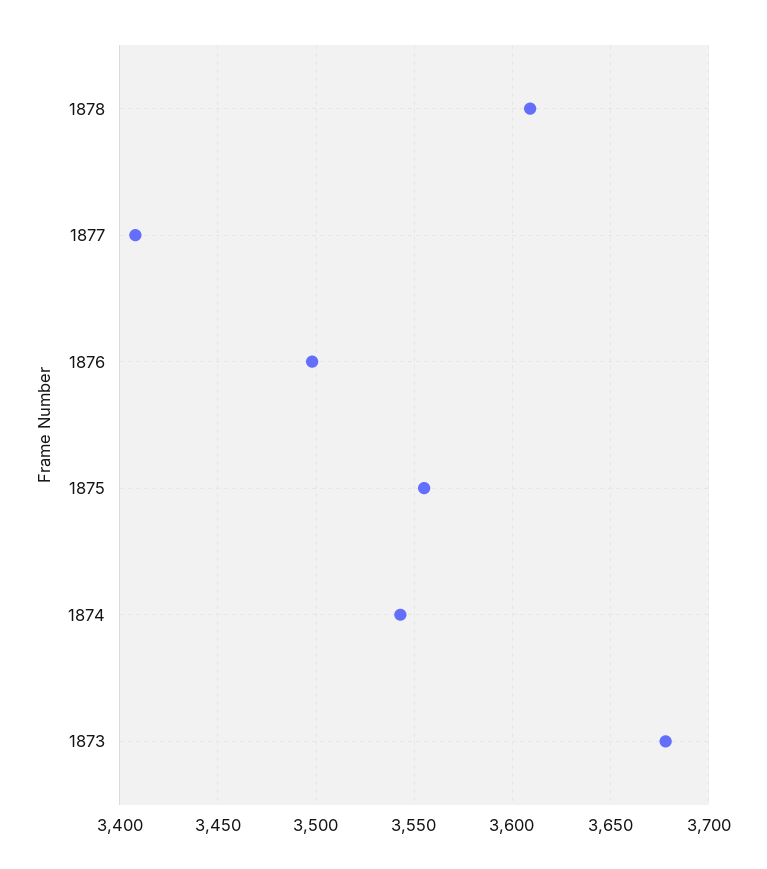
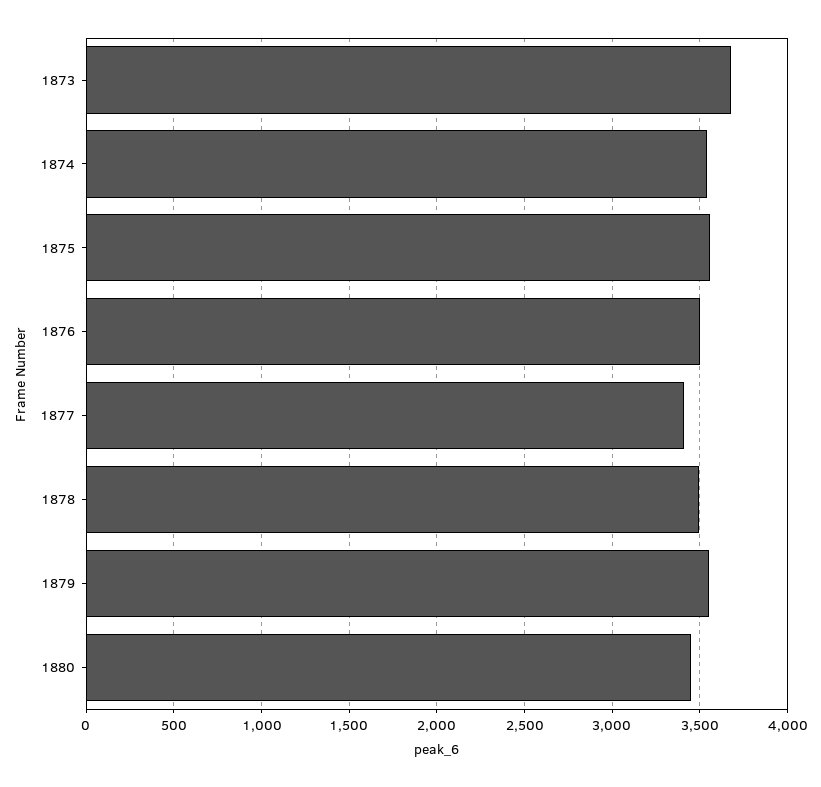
1878: 3610 -> 3500
1879: none -> 3550
1880: none -> 3450

